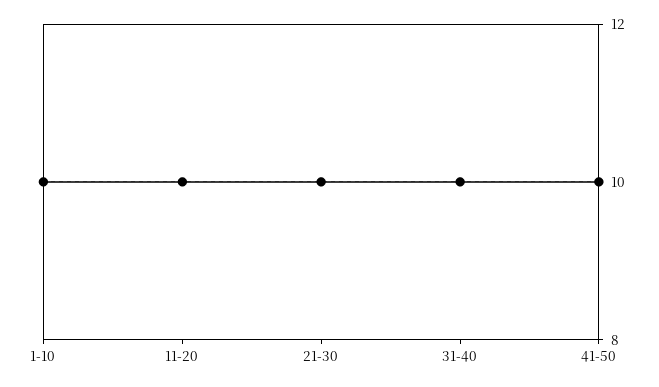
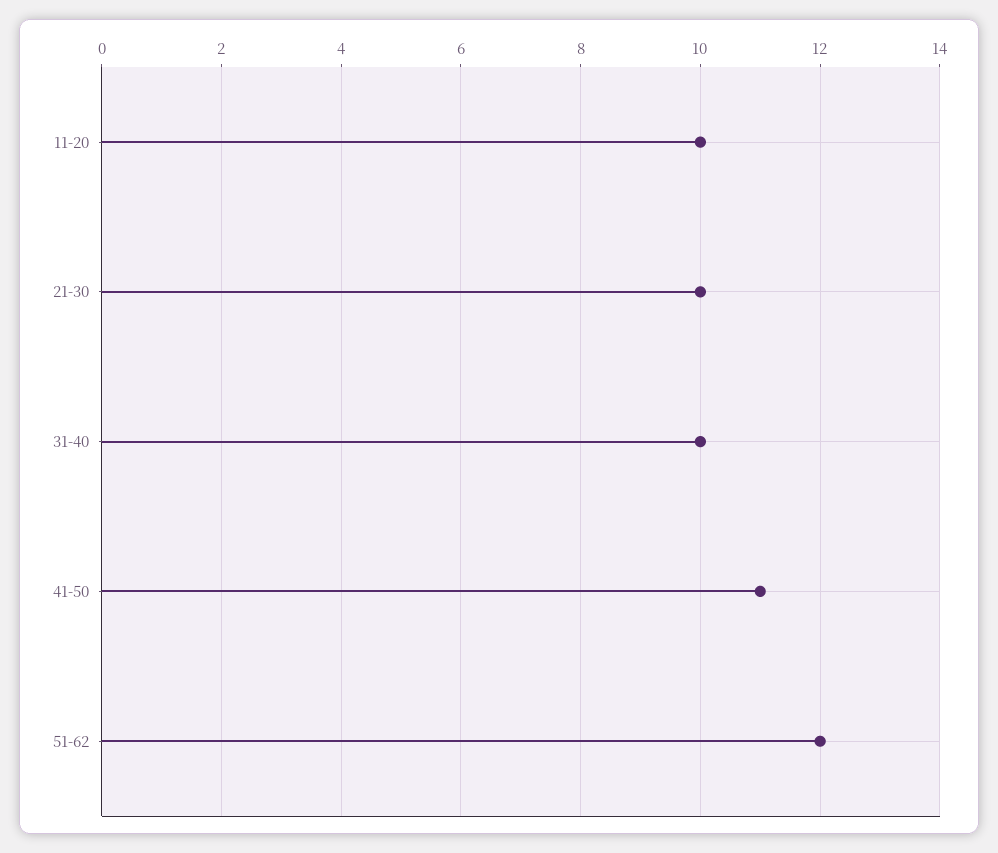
1-10: 10 -> none
41-50: 10 -> 11
51-62: none -> 12

